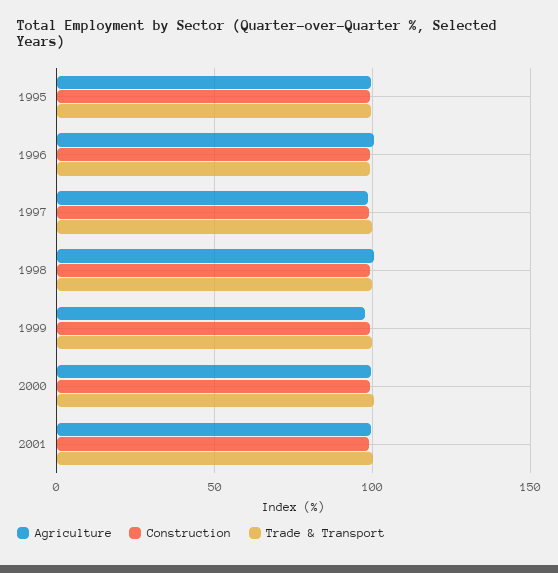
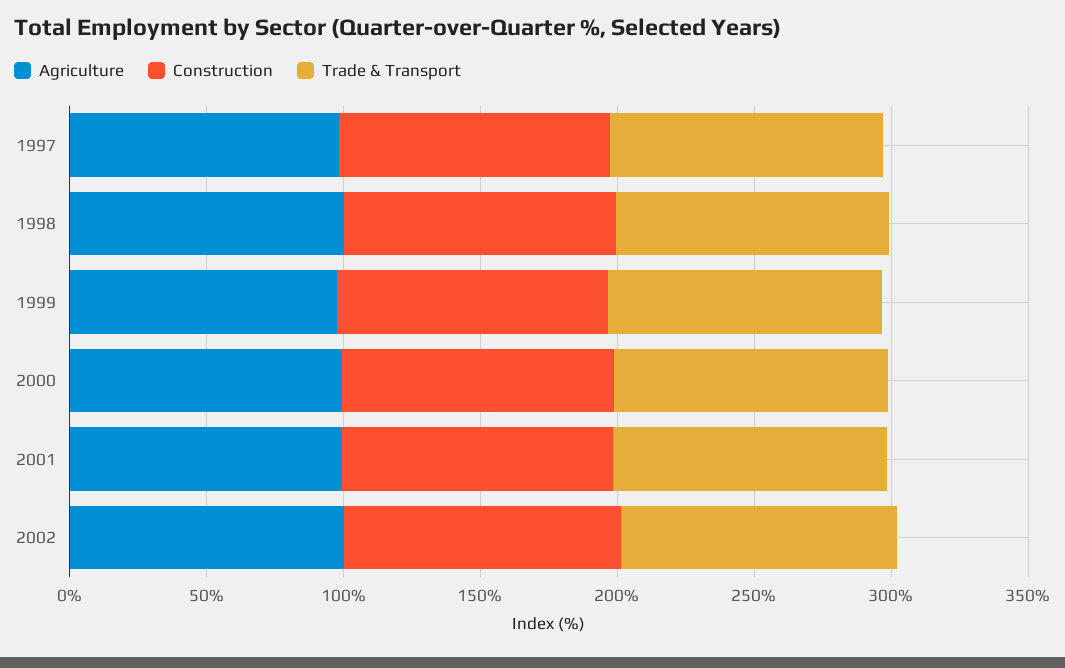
Agriculture, 1995: 100 -> none
Construction, 1995: 100 -> none
Trade & Transport, 1995: 100 -> none
Agriculture, 1996: 100 -> none
Construction, 1996: 100 -> none
Trade & Transport, 1996: 100 -> none
Agriculture, 2002: none -> 100
Construction, 2002: none -> 100
Trade & Transport, 2002: none -> 100

